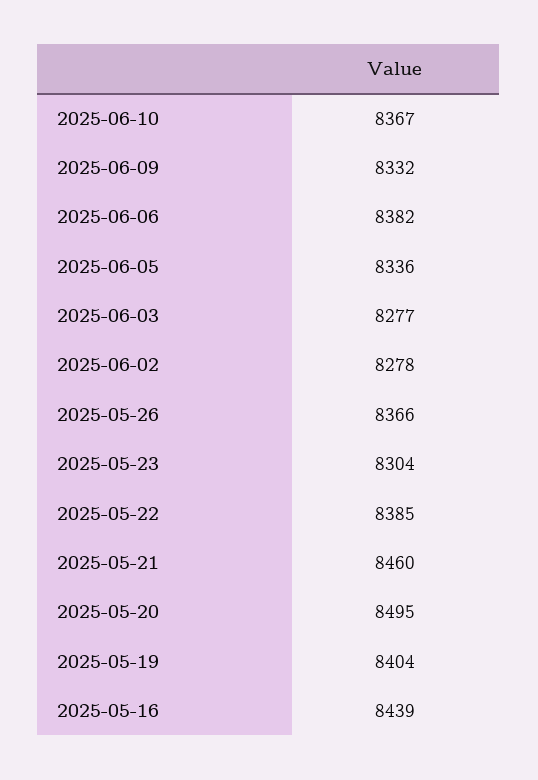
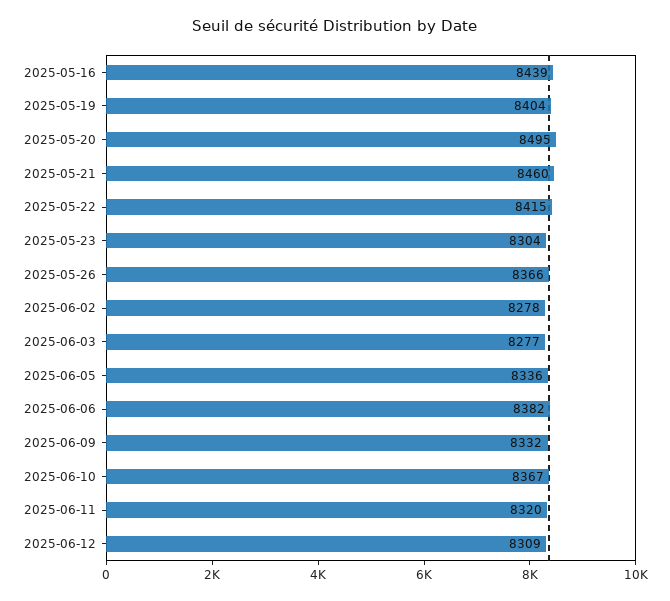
2025-05-22: 8385 -> 8415
2025-06-11: none -> 8320
2025-06-12: none -> 8309

